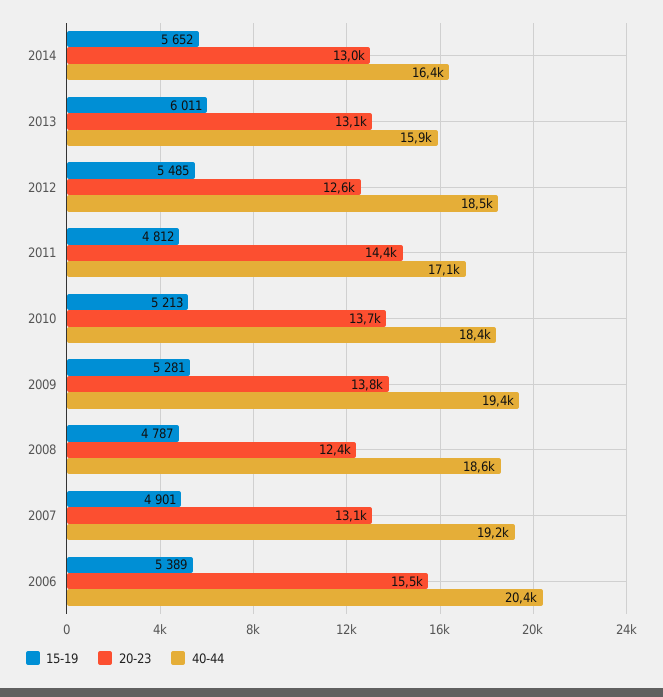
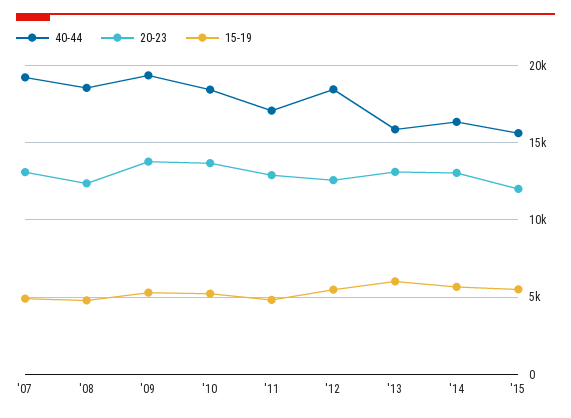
20-23, 2011: 14400 -> 13000
15-19, 2006: 5389 -> none
20-23, 2006: 15500 -> none
40-44, 2006: 20400 -> none
40-44, '15: none -> 15500
20-23, '15: none -> 12000
15-19, '15: none -> 5500

